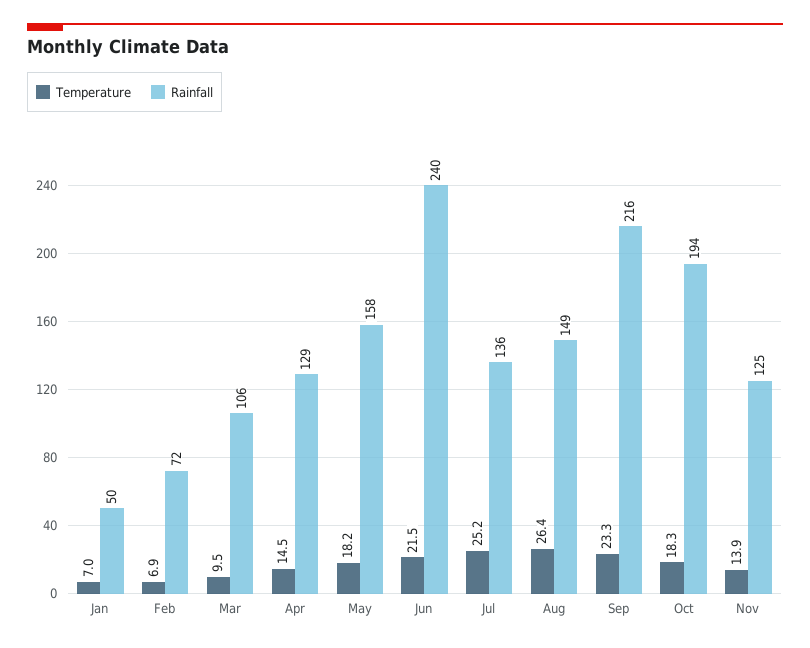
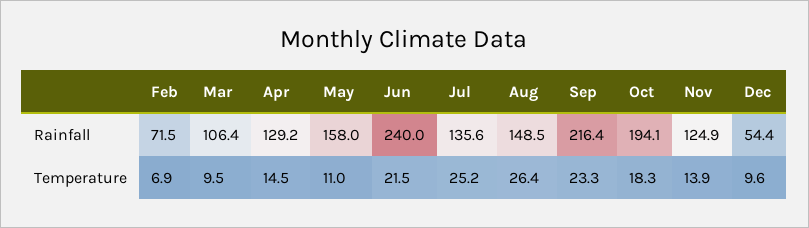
Temperature, Jan: 7 -> none
Rainfall, Jan: 50 -> none
Temperature, May: 18.2 -> 11
Rainfall, Dec: none -> 54.4
Temperature, Dec: none -> 9.6

